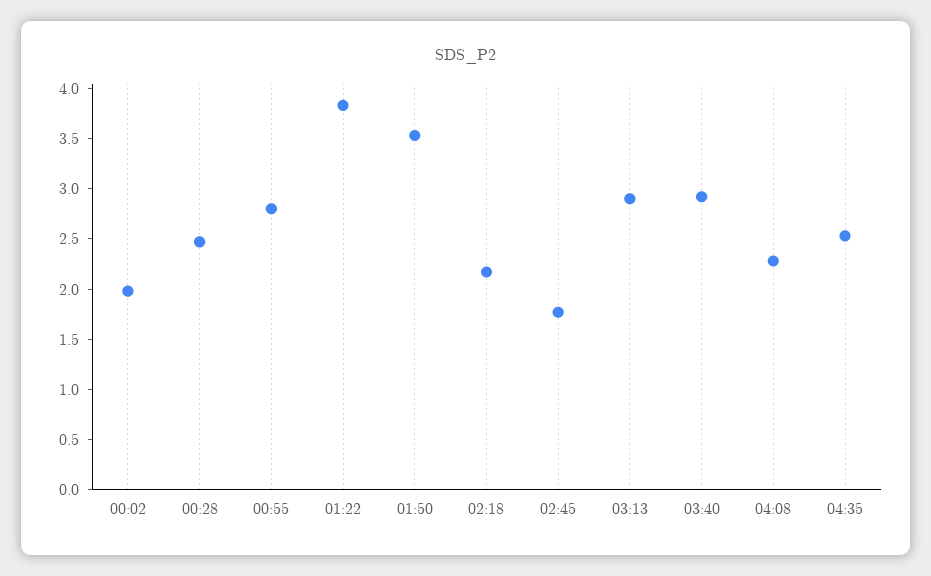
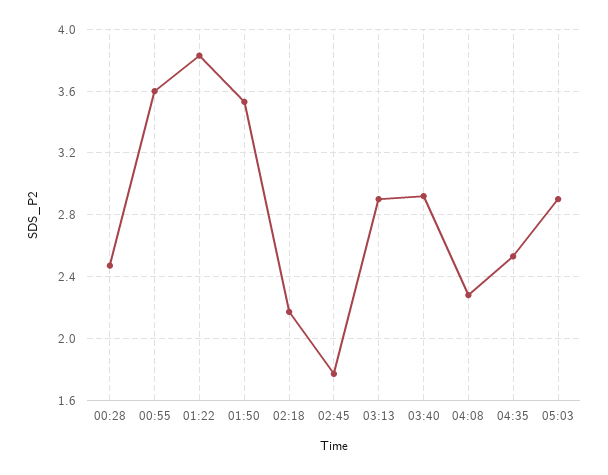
00:02: 2 -> none
00:55: 2.8 -> 3.6
05:03: none -> 2.9

